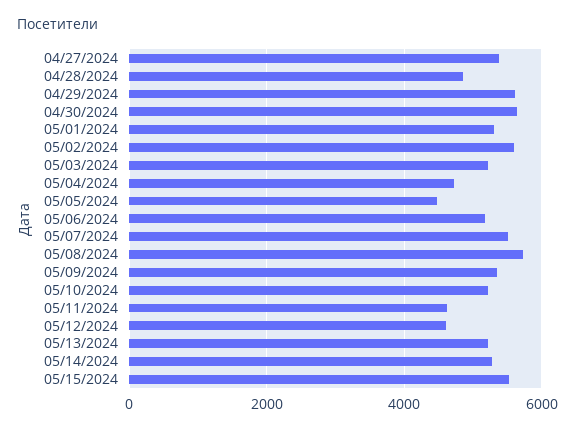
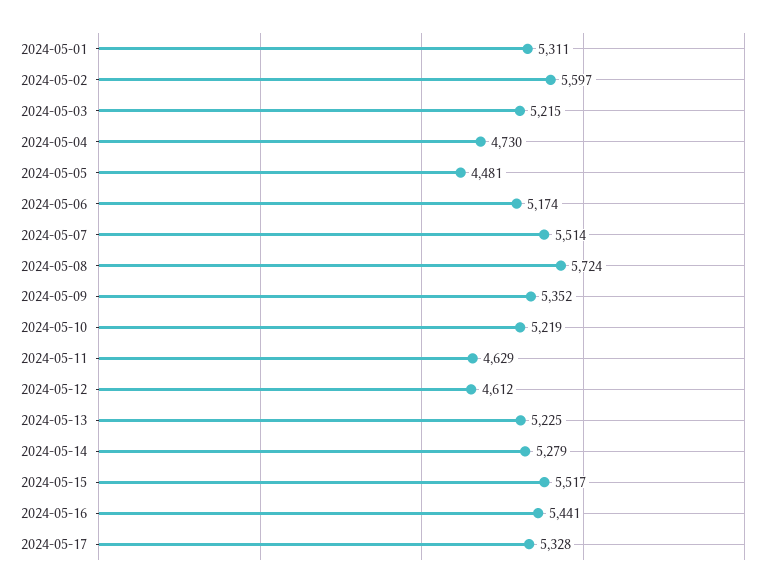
04/27/2024: 5400 -> none
04/28/2024: 4800 -> none
04/29/2024: 5600 -> none
04/30/2024: 5600 -> none
2024-05-16: none -> 5441
2024-05-17: none -> 5328

